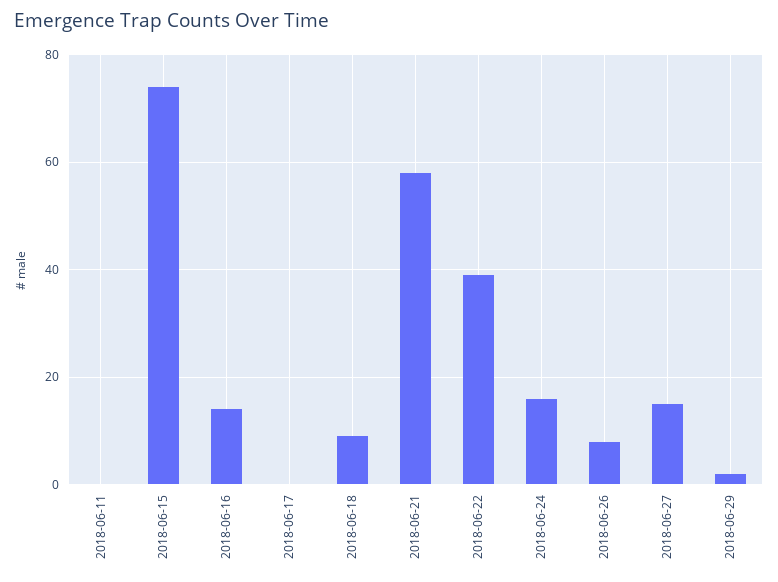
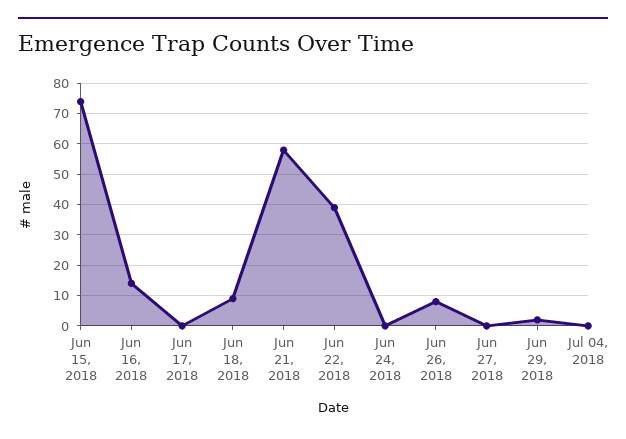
2018-06-11: 0 -> none
2018-06-24: 15 -> 0
2018-06-27: 15 -> 0
Jul 04, 2018: none -> 0

